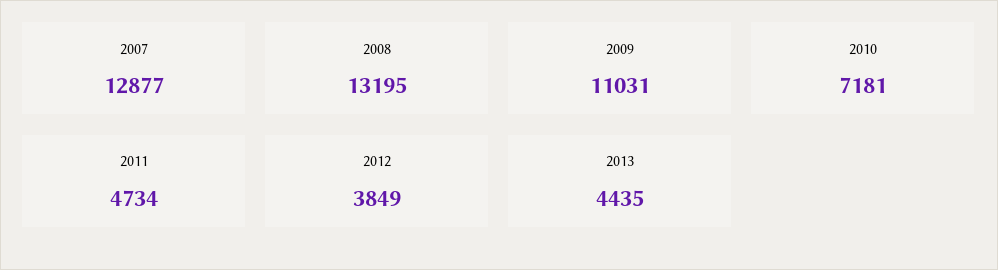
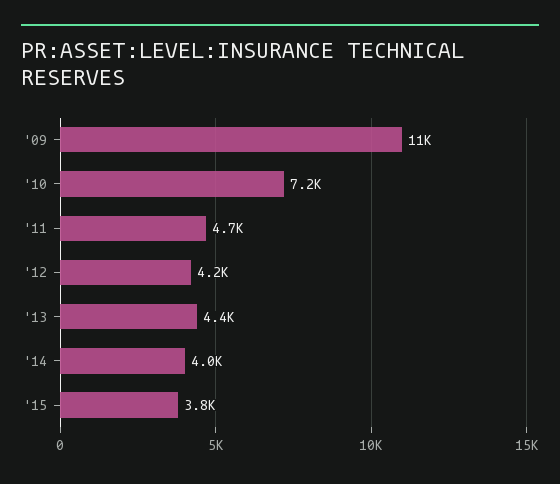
2007: 12877 -> none
2008: 13195 -> none
2012: 3849 -> 4200
'14: none -> 4000
'15: none -> 3800

